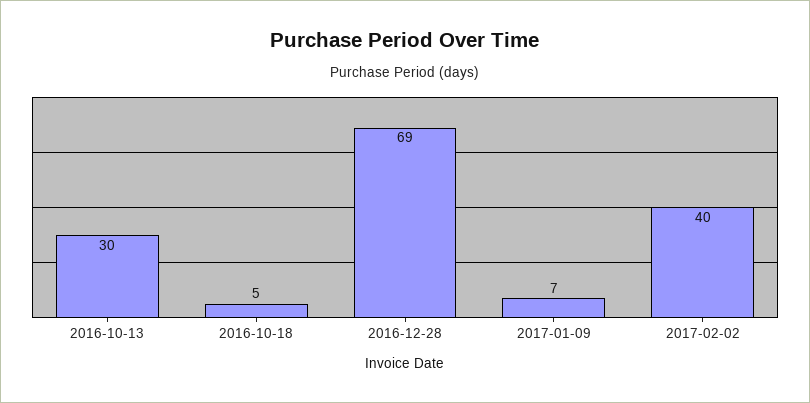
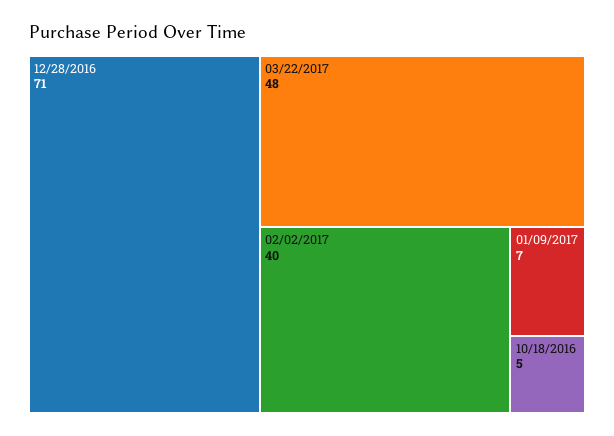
2016-10-13: 30 -> none
2016-12-28: 69 -> 71
03/22/2017: none -> 48

